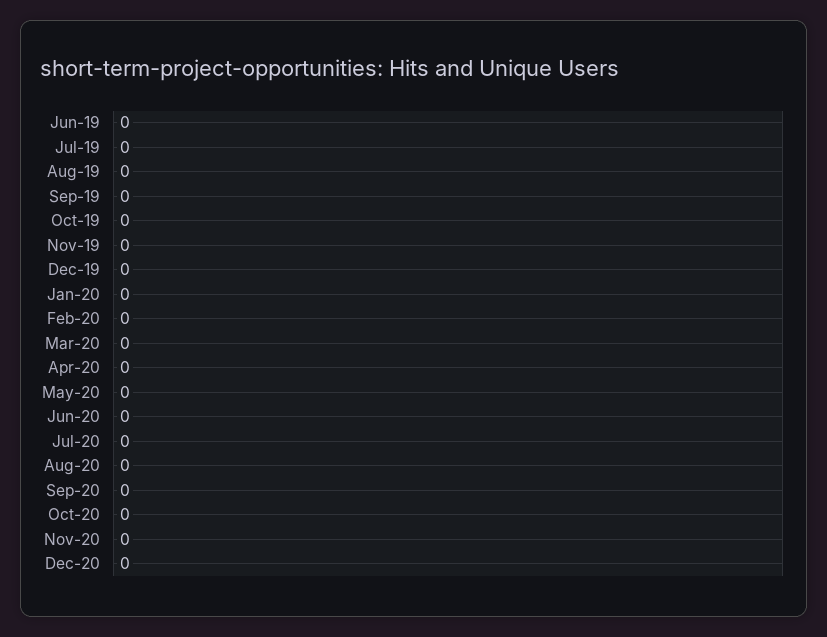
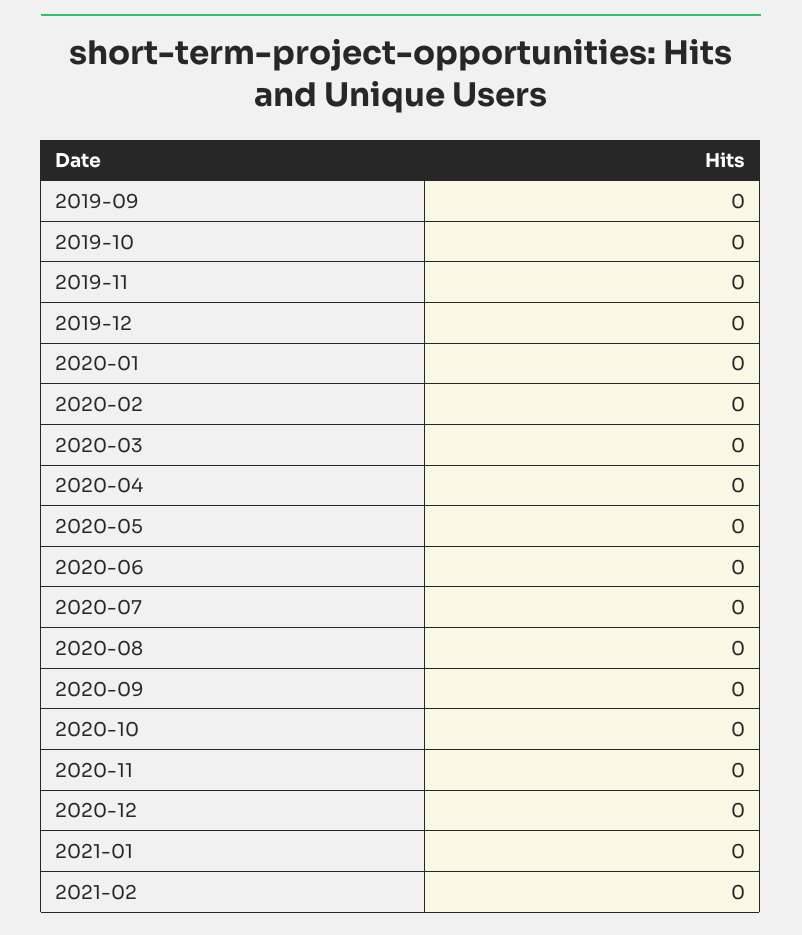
Jun-19: 0 -> none
Jul-19: 0 -> none
Aug-19: 0 -> none
2021-01: none -> 0
2021-02: none -> 0

